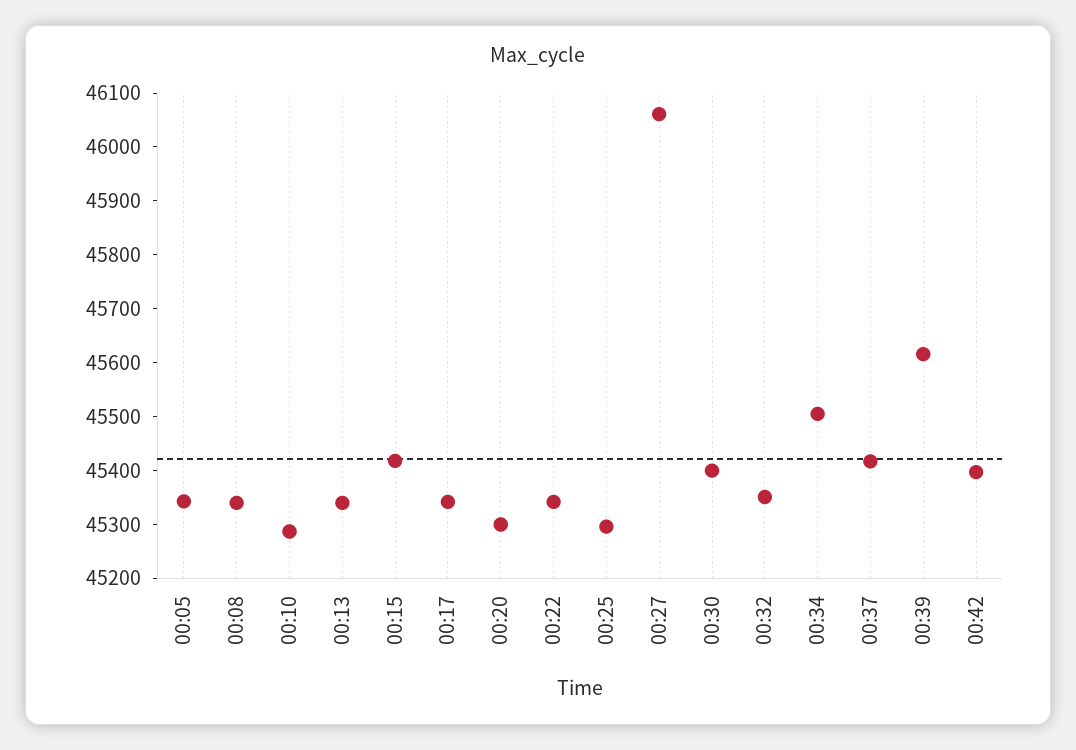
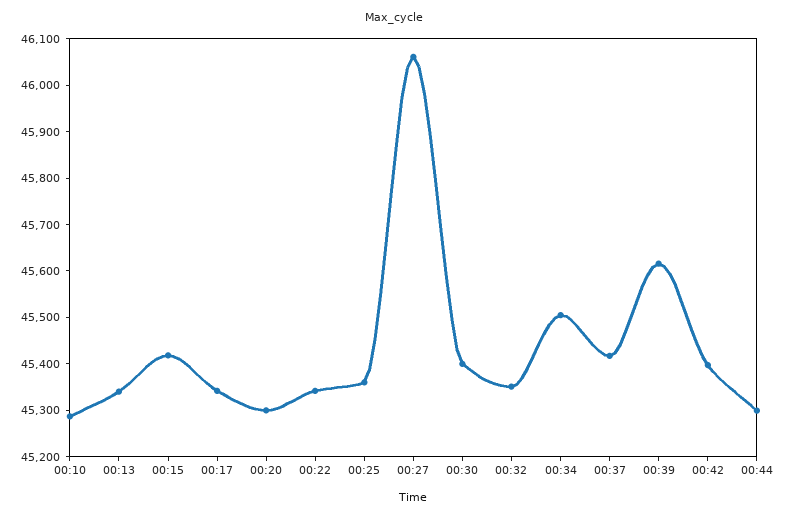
00:05: 45340 -> none
00:08: 45340 -> none
00:25: 45300 -> 45360
00:44: none -> 45300

